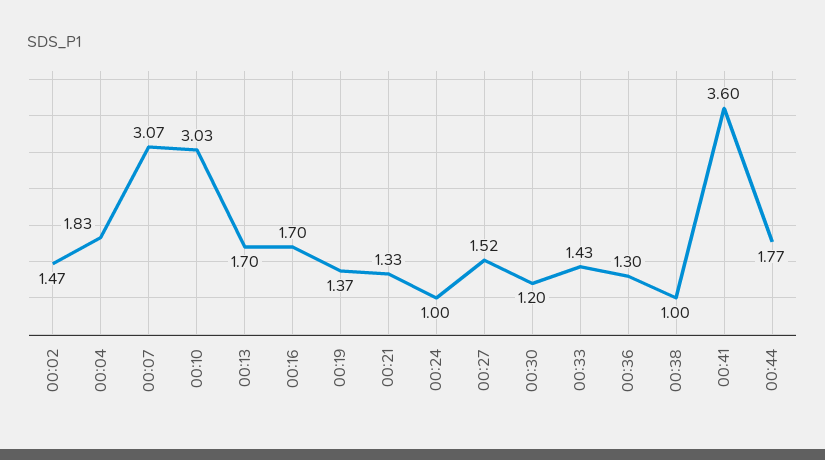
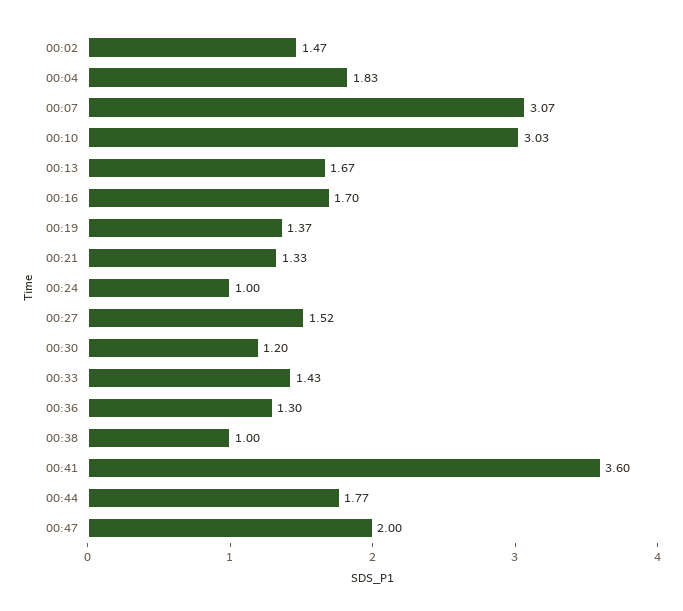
00:13: 1.7 -> 1.67
00:47: none -> 2

